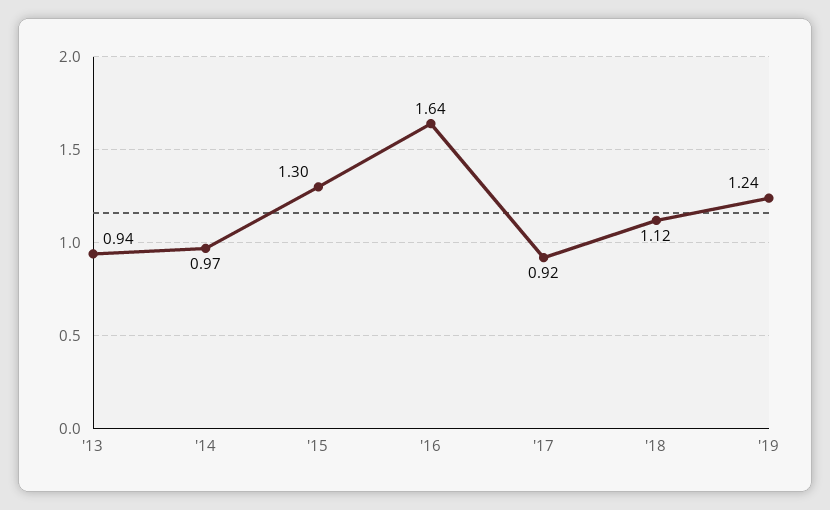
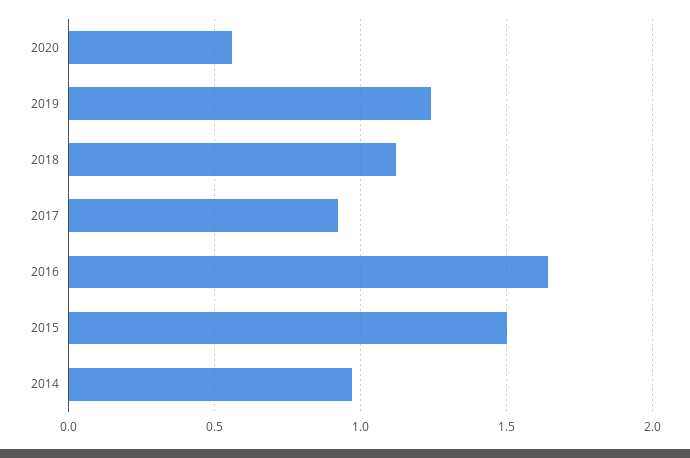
'13: 0.94 -> none
'15: 1.3 -> 1.5
2020: none -> 0.55

